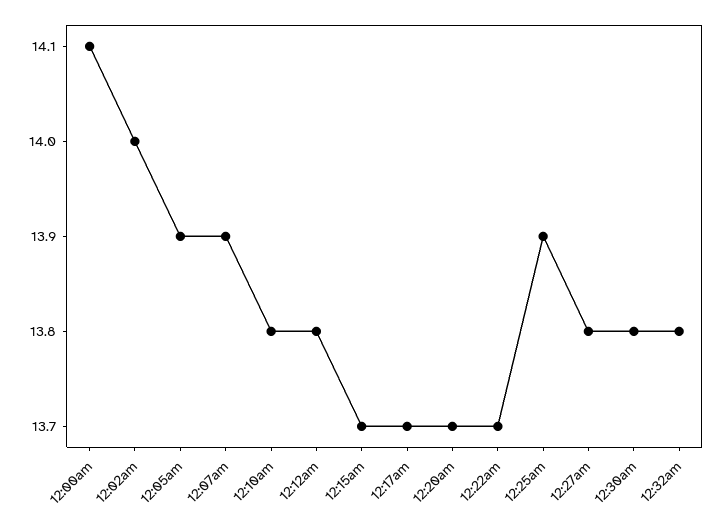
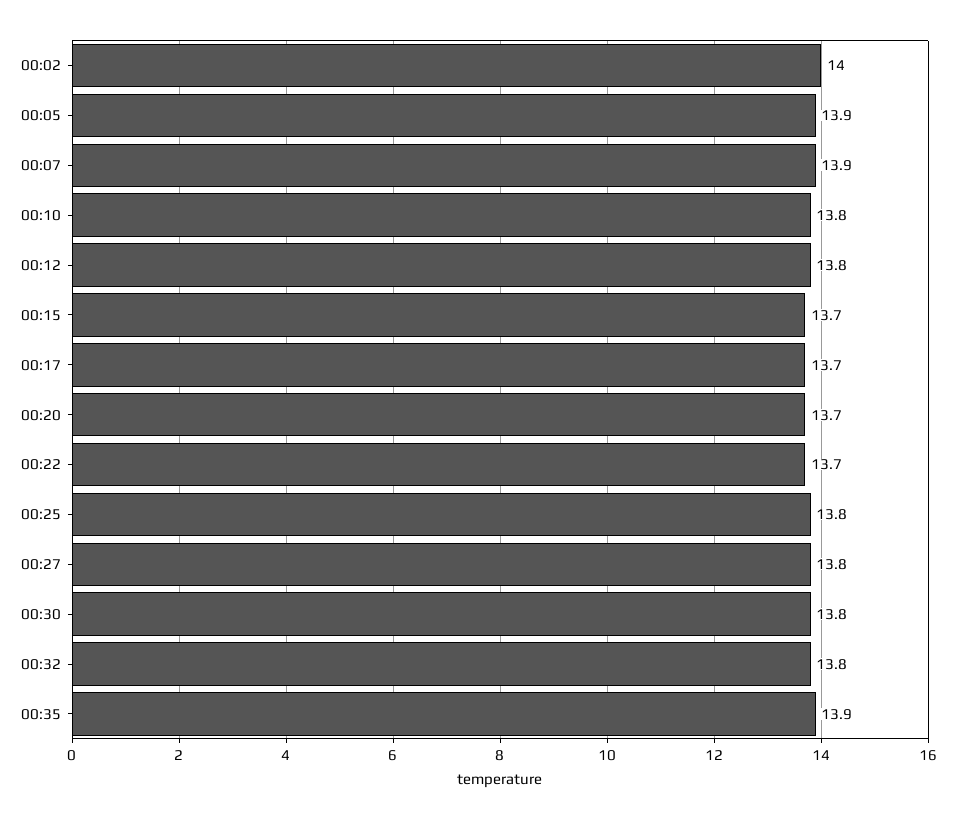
12:00am: 14.1 -> none
12:25am: 13.9 -> 13.8
00:35: none -> 13.9

